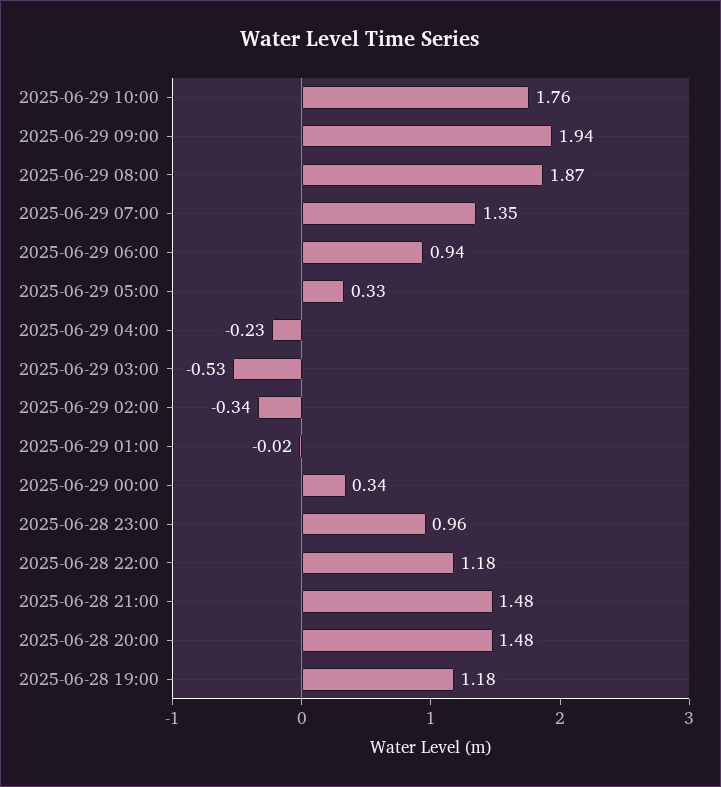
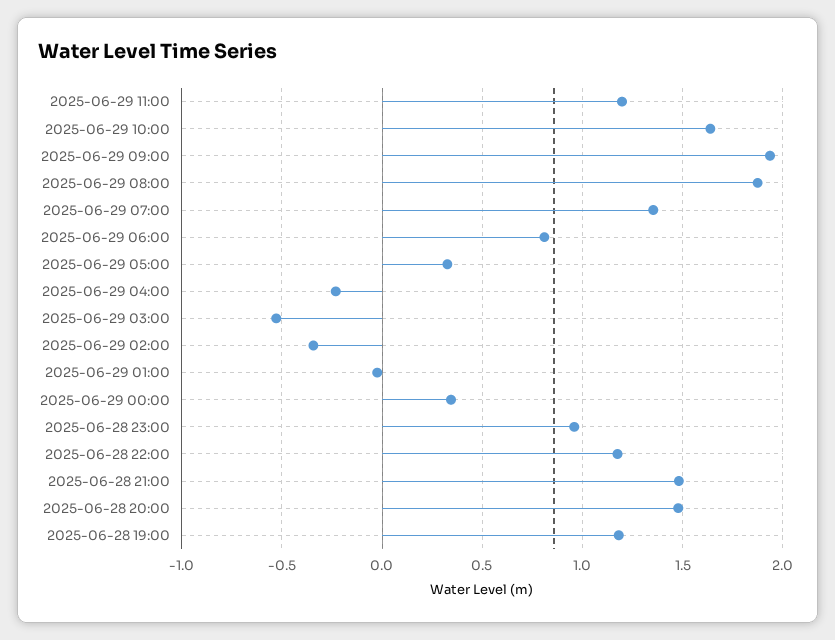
2025-06-29 10:00: 1.76 -> 1.65
2025-06-29 06:00: 0.94 -> 0.8
2025-06-29 11:00: none -> 1.2

